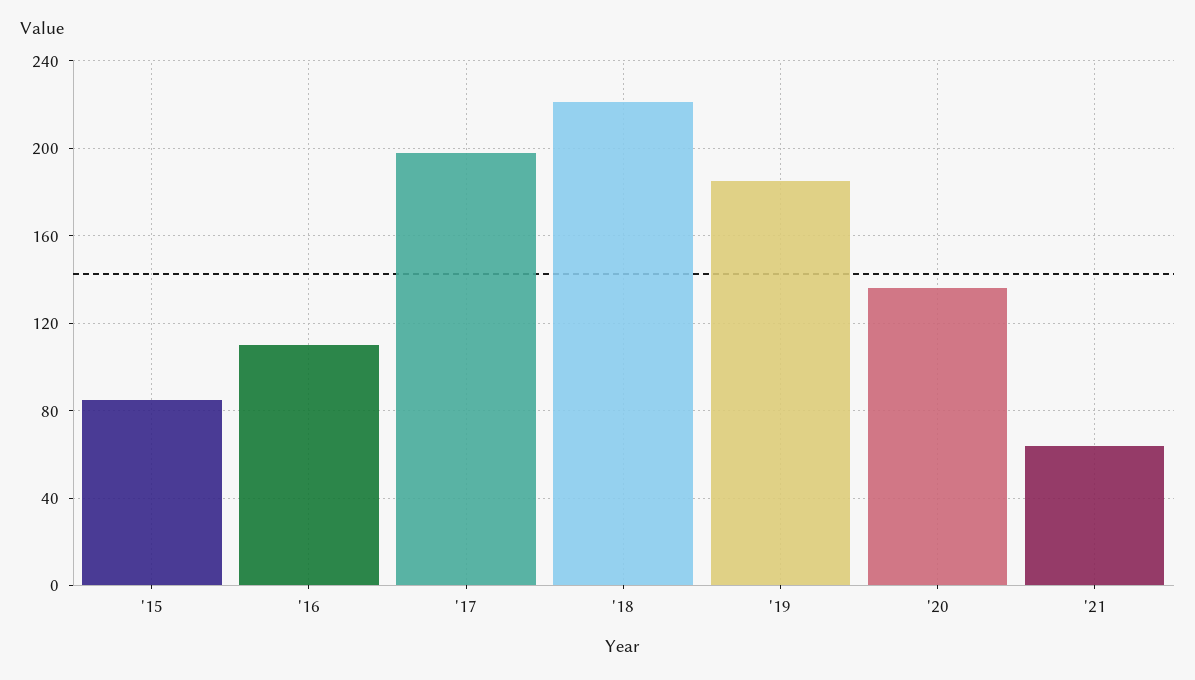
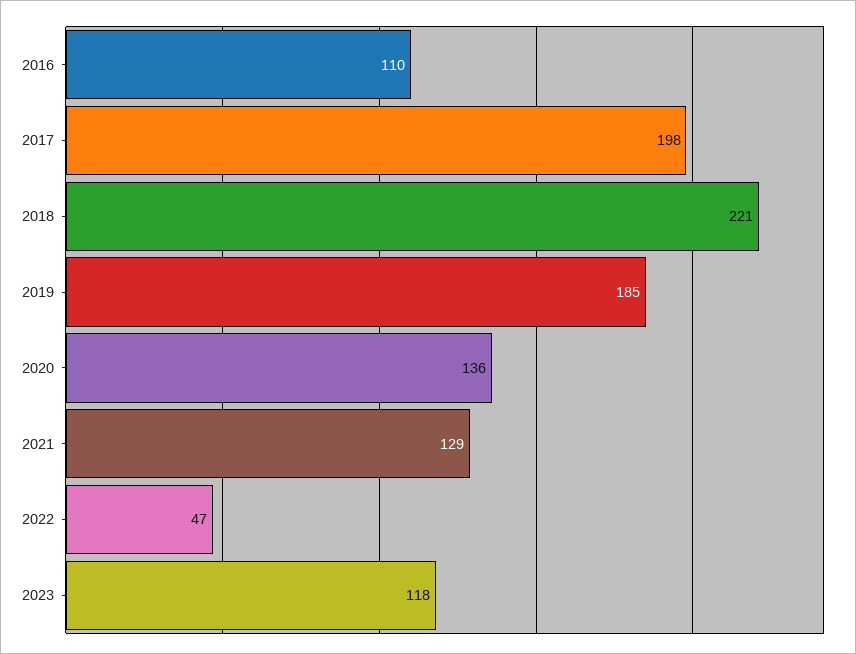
'15: 85 -> none
'21: 65 -> 129
2022: none -> 47
2023: none -> 118

